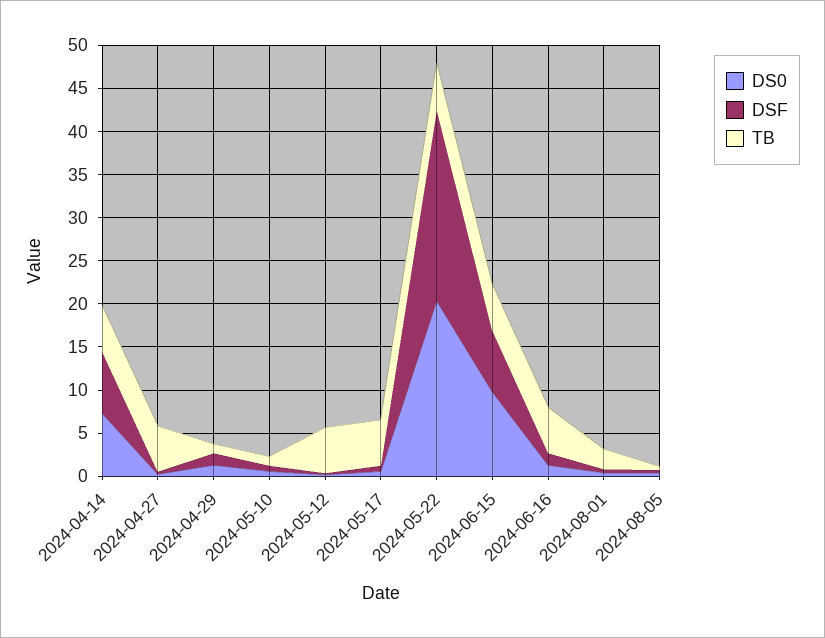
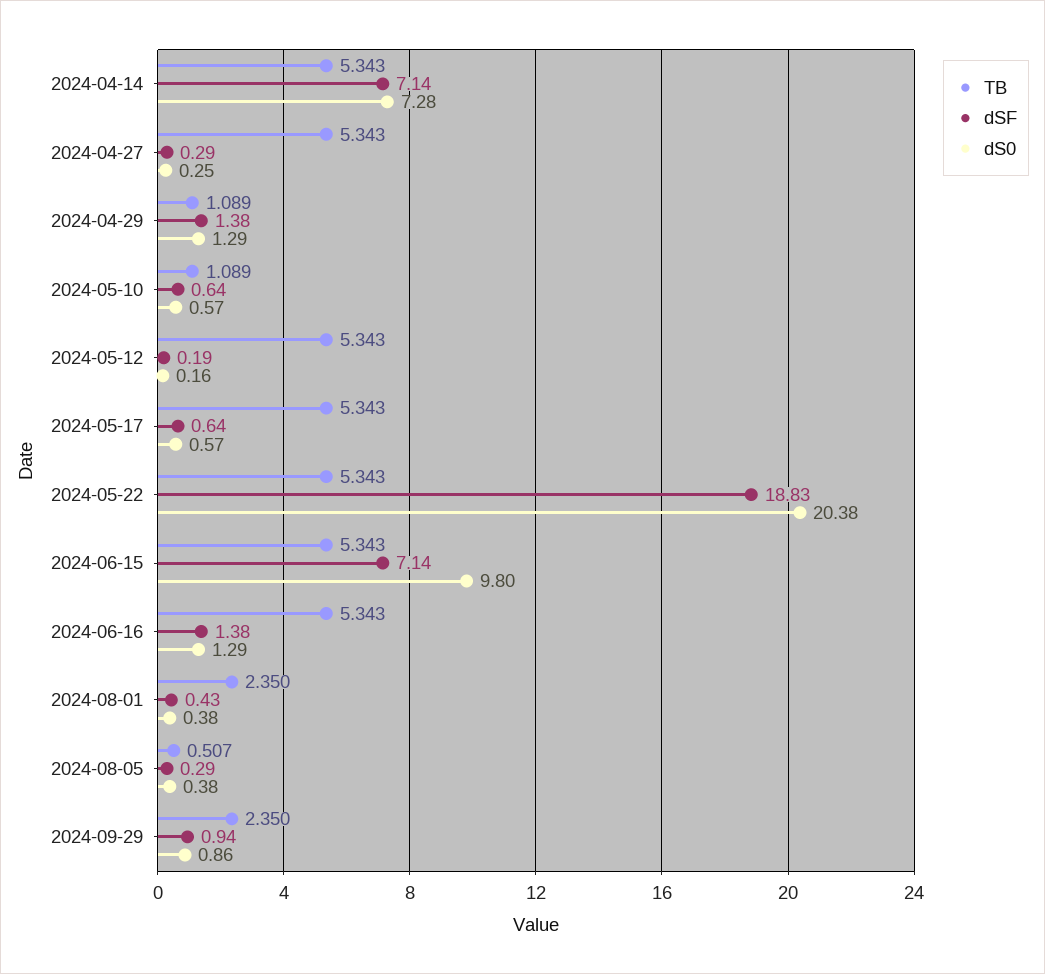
DSF, 2024-05-22: 22 -> 18.83
TB, 2024-09-29: none -> 2.35
DSF, 2024-09-29: none -> 0.94
DS0, 2024-09-29: none -> 0.86

